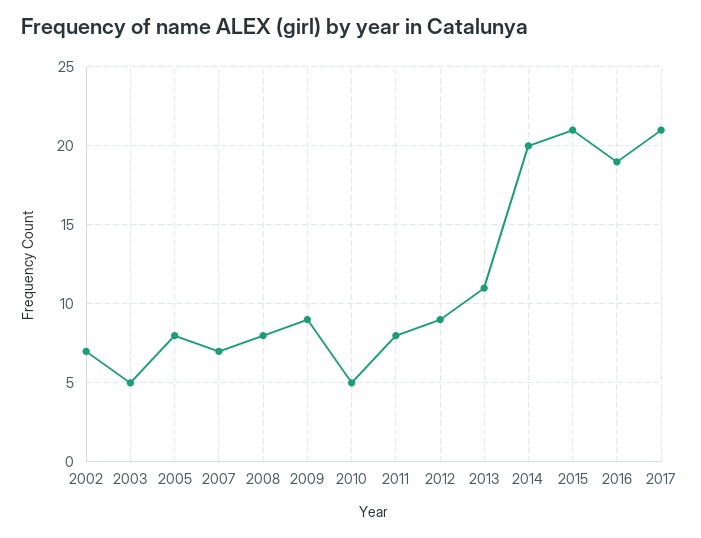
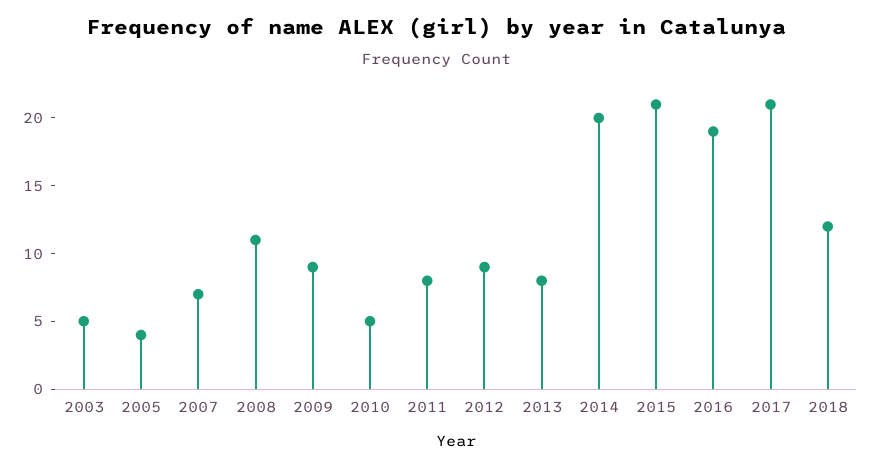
2002: 7 -> none
2005: 8 -> 4
2008: 8 -> 11
2013: 11 -> 8
2018: none -> 12

